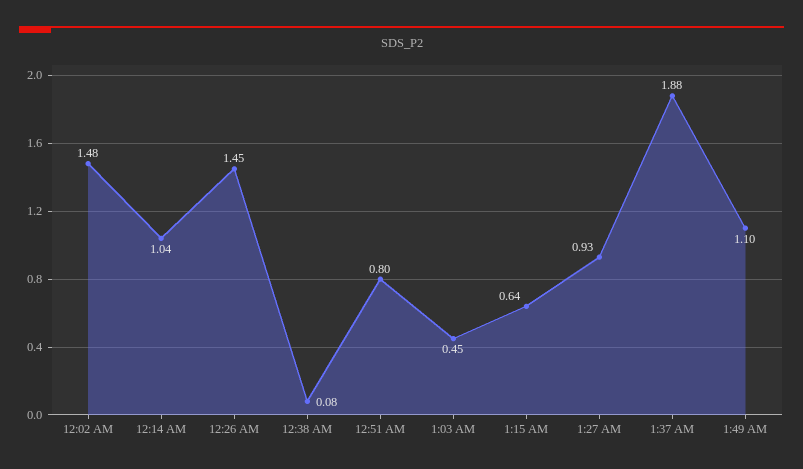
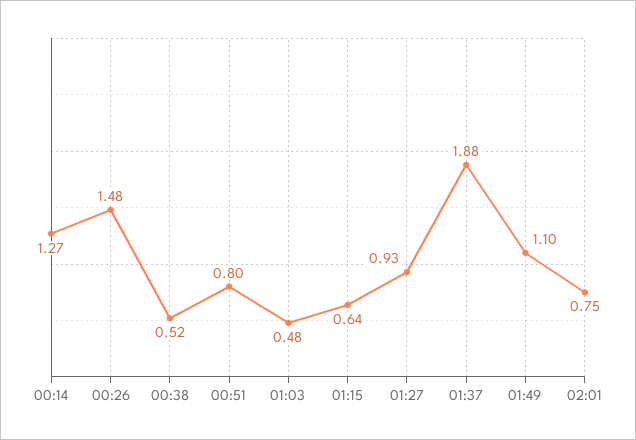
12:02 AM: 1.48 -> none
12:14 AM: 1.04 -> 1.27
12:26 AM: 1.45 -> 1.48
12:38 AM: 0.08 -> 0.52
1:03 AM: 0.45 -> 0.48
02:01: none -> 0.75

